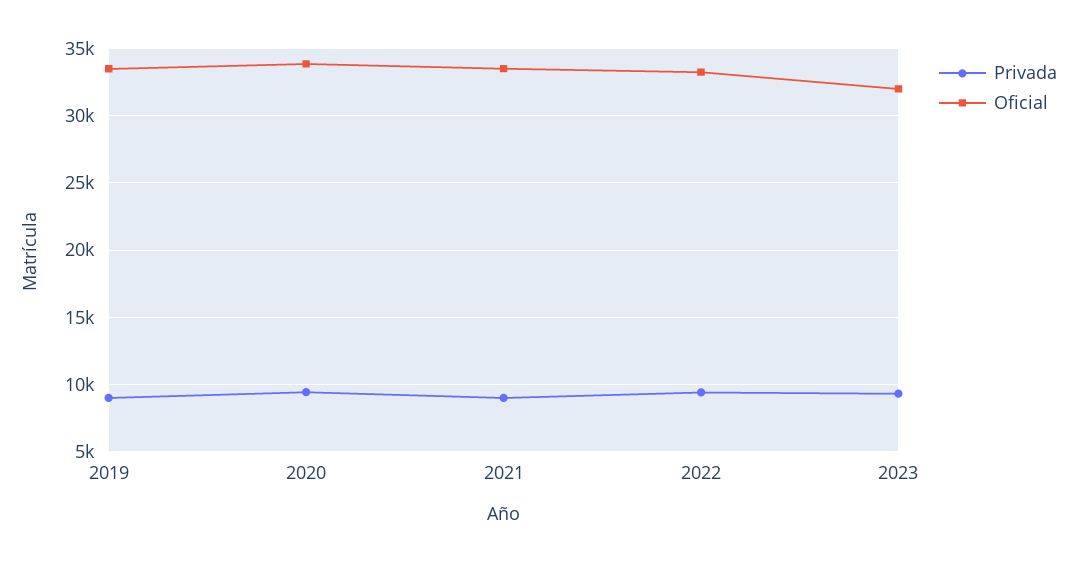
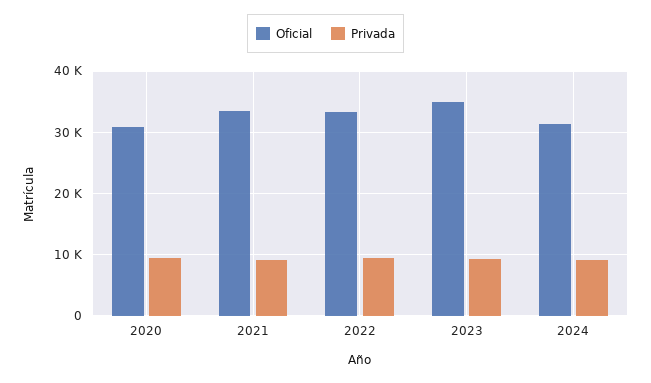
Privada, 2019: 9000 -> none
Oficial, 2019: 33500 -> none
Oficial, 2020: 34000 -> 31000
Oficial, 2023: 32000 -> 35000
Oficial, 2024: none -> 31000
Privada, 2024: none -> 9000

